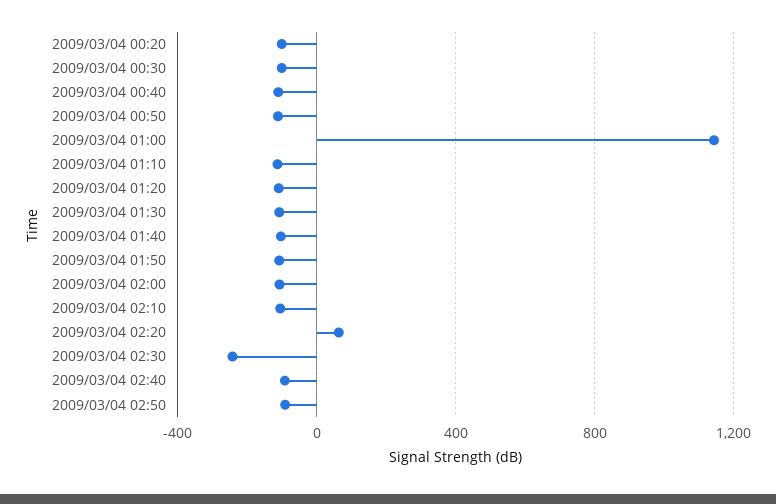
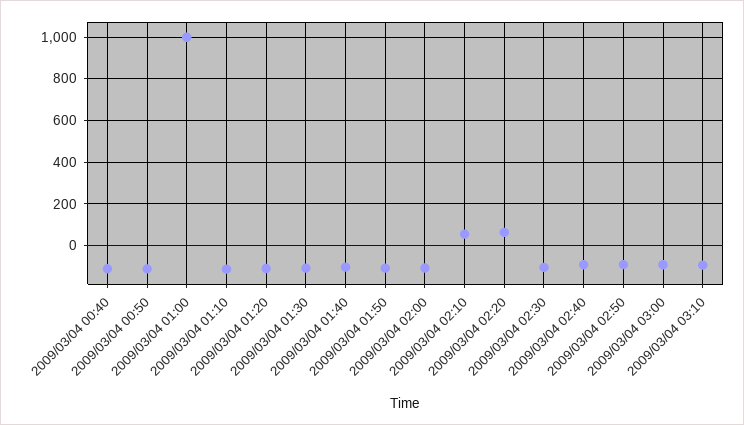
2009/03/04 00:20: -100 -> none
2009/03/04 00:30: -100 -> none
2009/03/04 01:00: 1150 -> 1000
2009/03/04 02:10: -100 -> 50
2009/03/04 02:30: -250 -> -100
2009/03/04 03:00: none -> -100
2009/03/04 03:10: none -> -100

